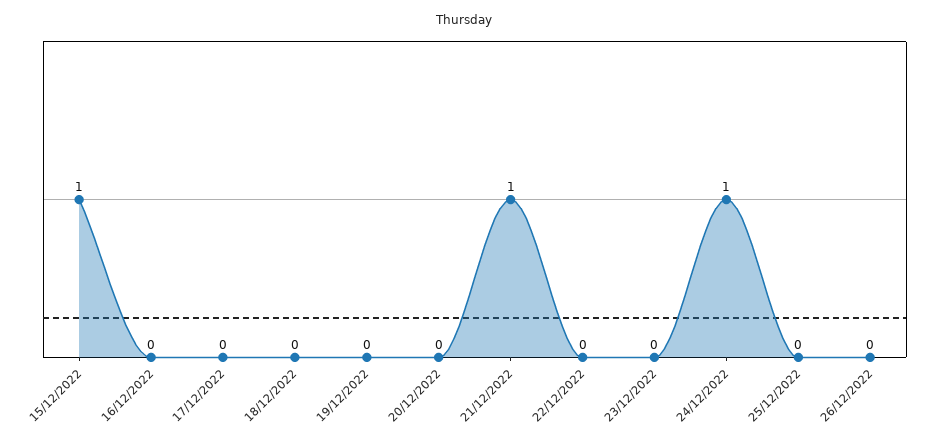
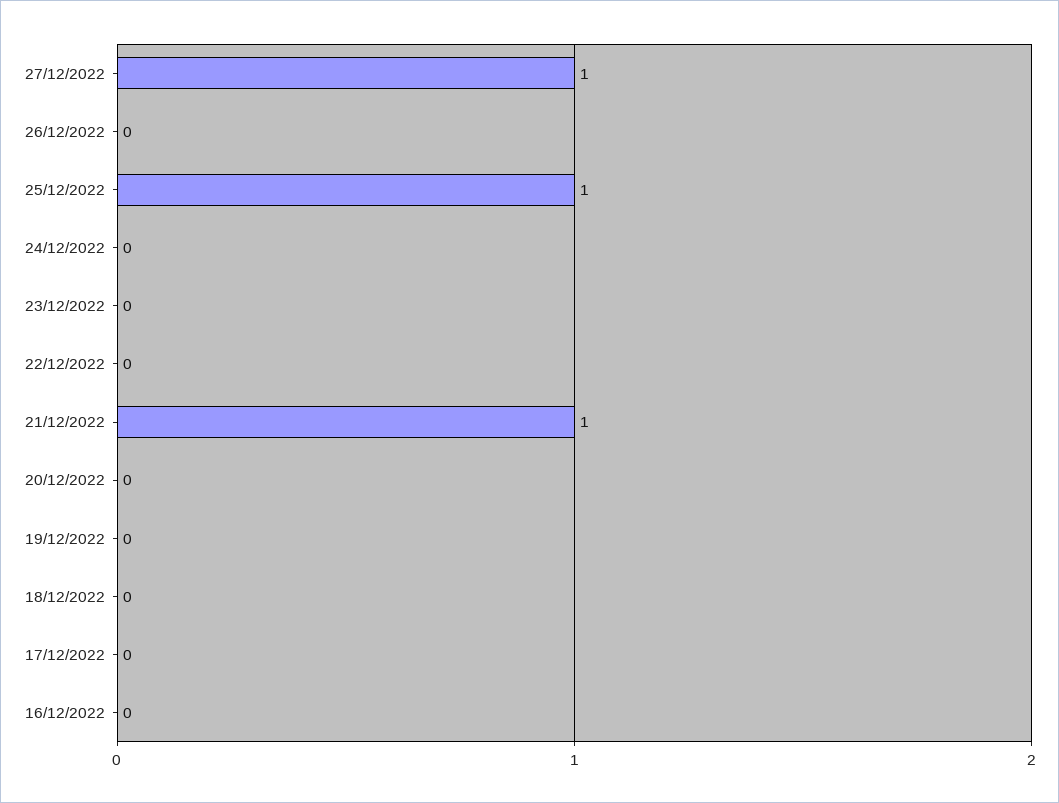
15/12/2022: 1 -> none
24/12/2022: 1 -> 0
25/12/2022: 0 -> 1
27/12/2022: none -> 1

